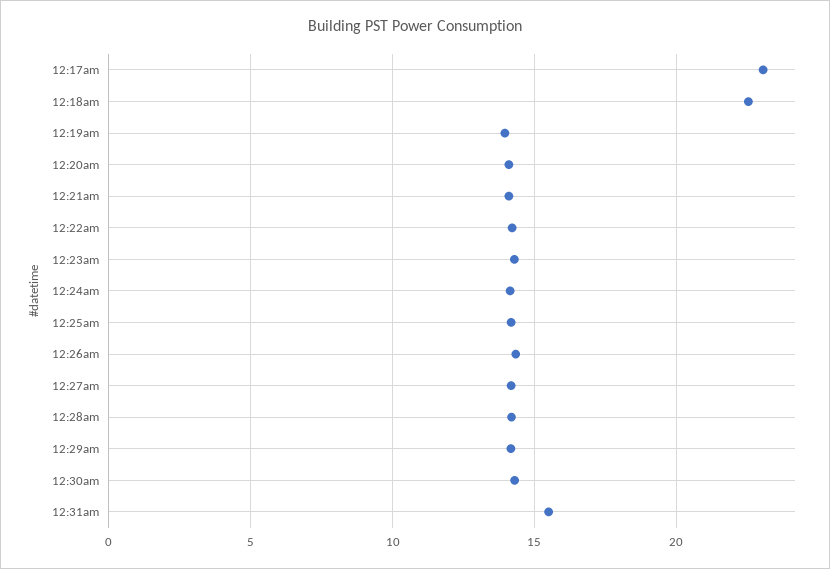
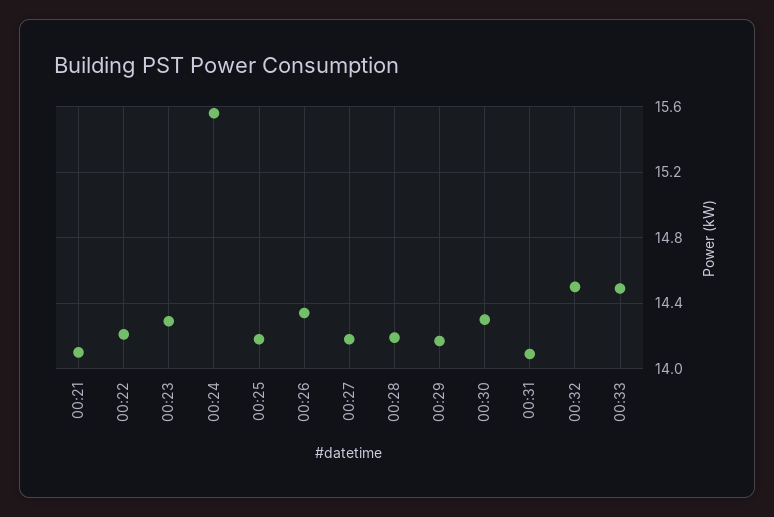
12:17am: 23 -> none
12:18am: 22.5 -> none
12:19am: 14 -> none
12:20am: 14 -> none
12:24am: 14 -> 15.55
12:31am: 15.5 -> 14.1
00:32: none -> 14.5
00:33: none -> 14.5

